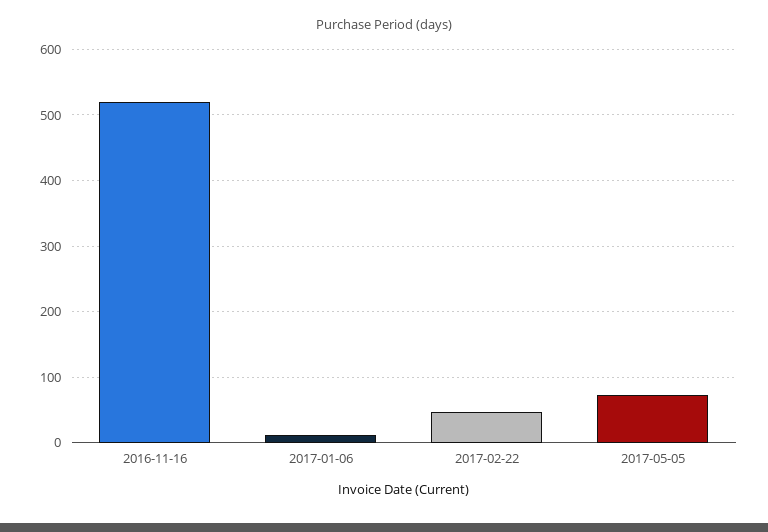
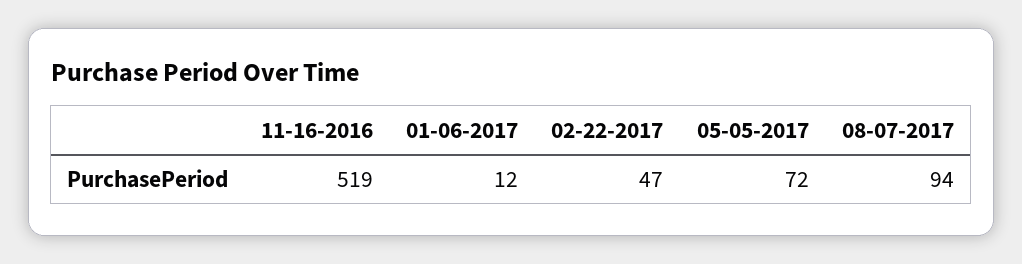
08-07-2017: none -> 94

